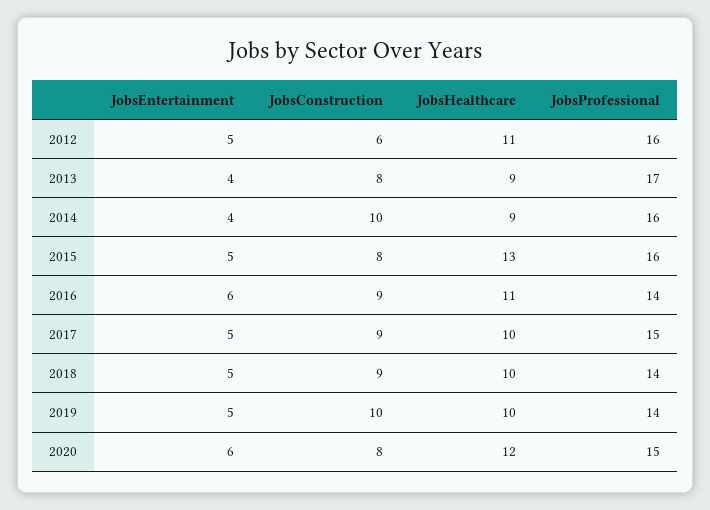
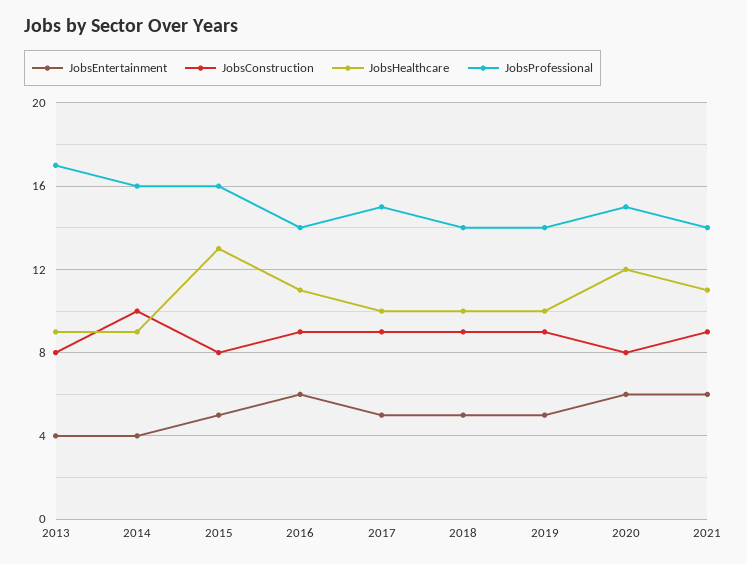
JobsEntertainment, 2012: 5 -> none
JobsConstruction, 2012: 6 -> none
JobsHealthcare, 2012: 11 -> none
JobsProfessional, 2012: 16 -> none
JobsConstruction, 2019: 10 -> 9
JobsEntertainment, 2021: none -> 6
JobsConstruction, 2021: none -> 9
JobsHealthcare, 2021: none -> 11
JobsProfessional, 2021: none -> 14

